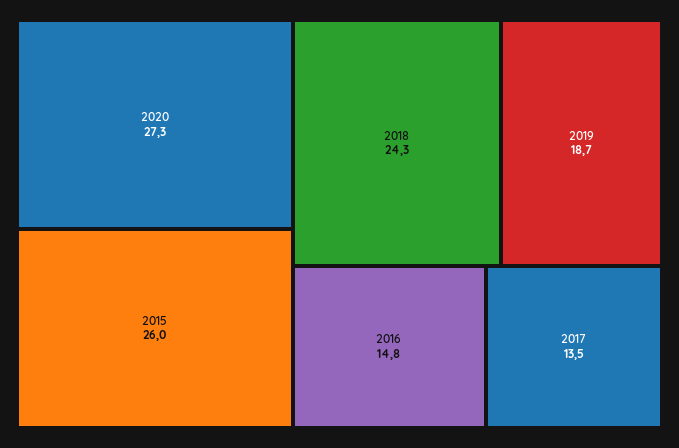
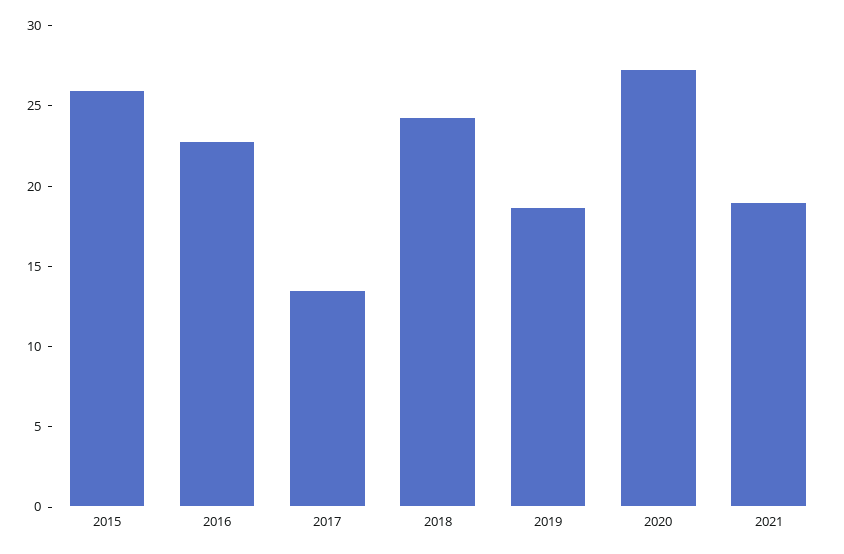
2016: 14.8 -> 23
2021: none -> 19

